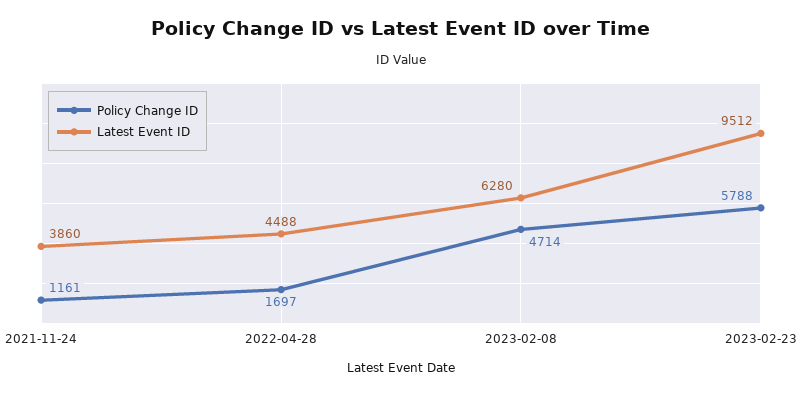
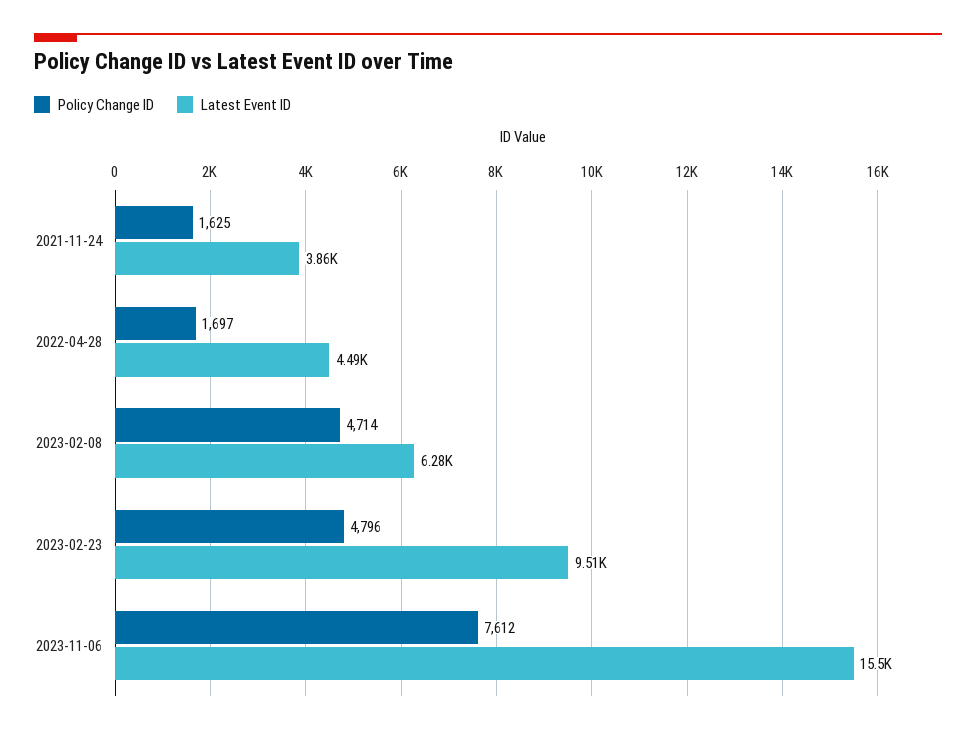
Policy Change ID, 2021-11-24: 1161 -> 1625
Policy Change ID, 2023-02-23: 5788 -> 4796
Policy Change ID, 2023-11-06: none -> 7612
Latest Event ID, 2023-11-06: none -> 15500

